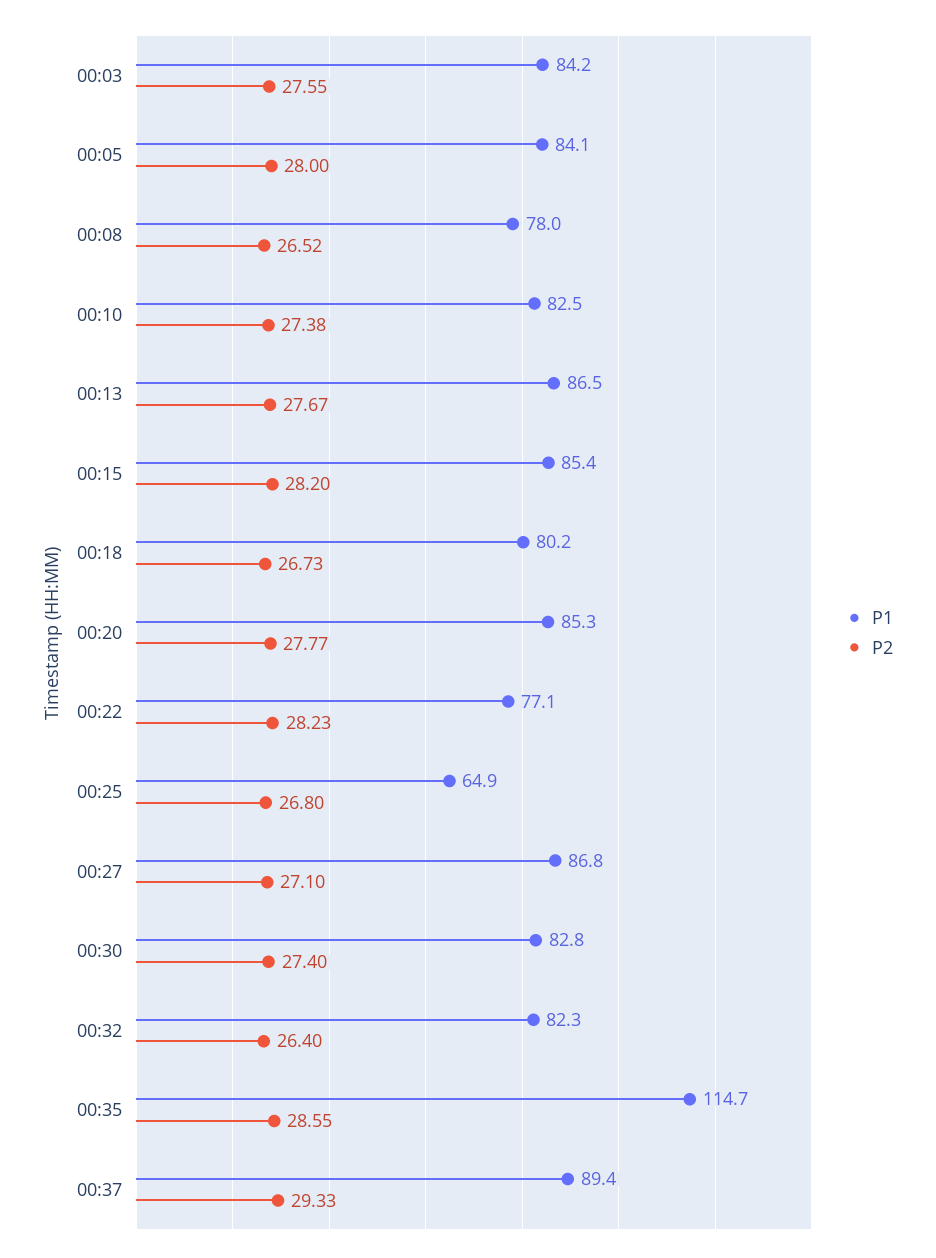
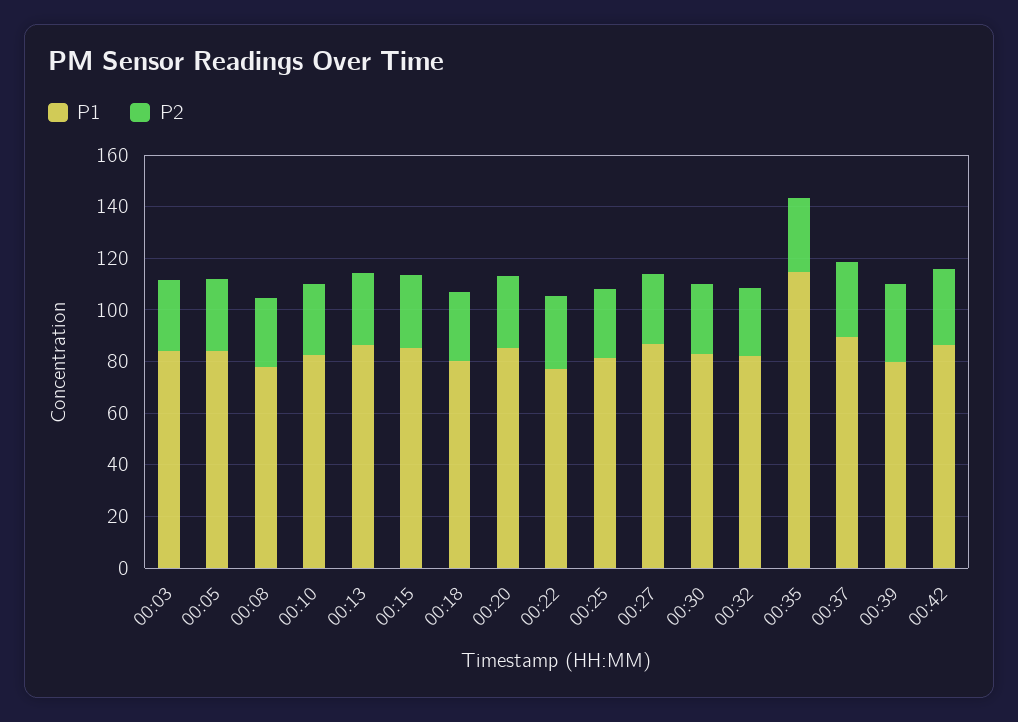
P1, 00:25: 64.9 -> 80
P1, 00:39: none -> 80
P2, 00:39: none -> 30
P1, 00:42: none -> 85
P2, 00:42: none -> 30

